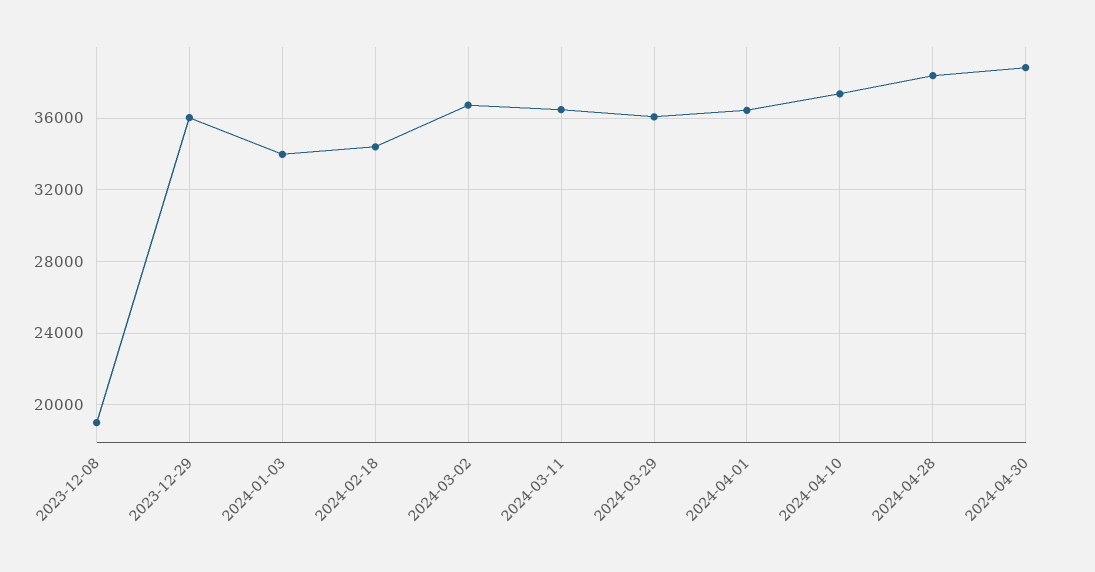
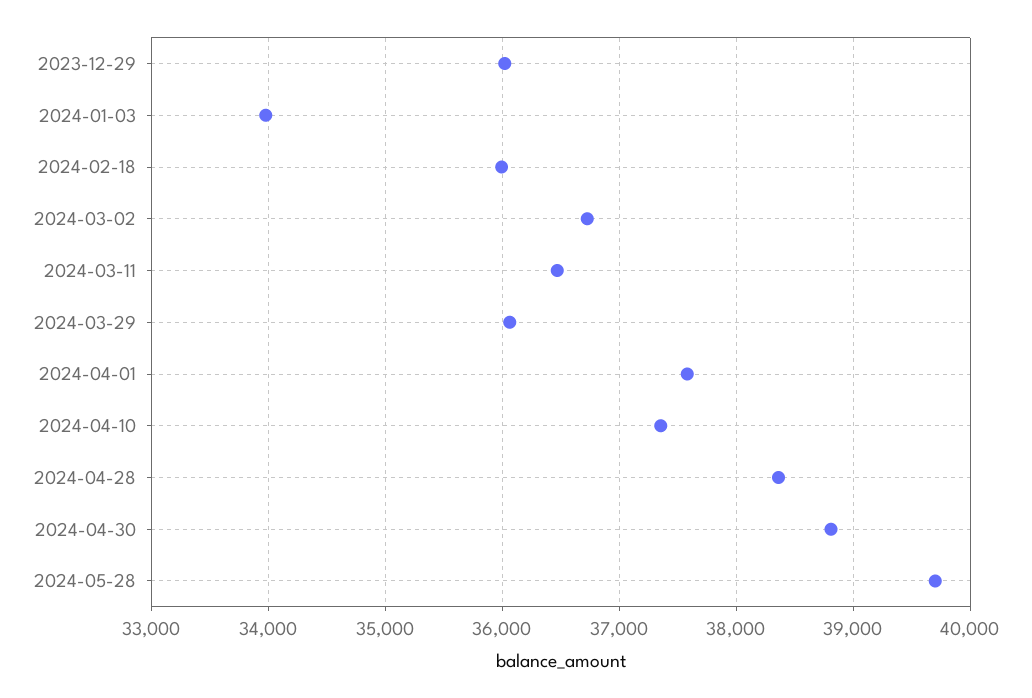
2023-12-08: 19000 -> none
2024-02-18: 34500 -> 36000
2024-04-01: 36500 -> 37600
2024-05-28: none -> 39700

